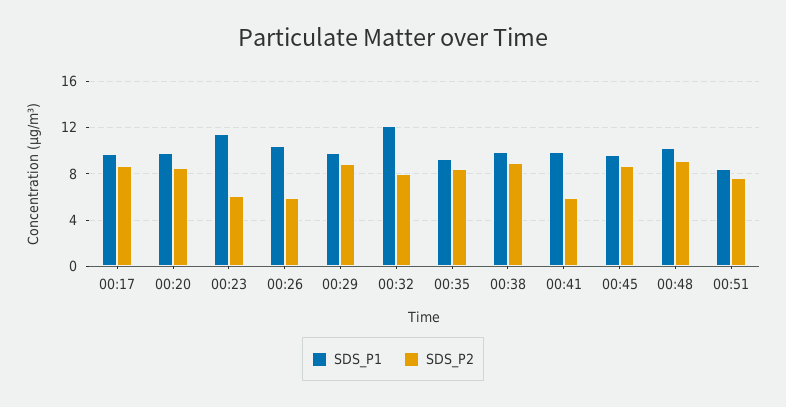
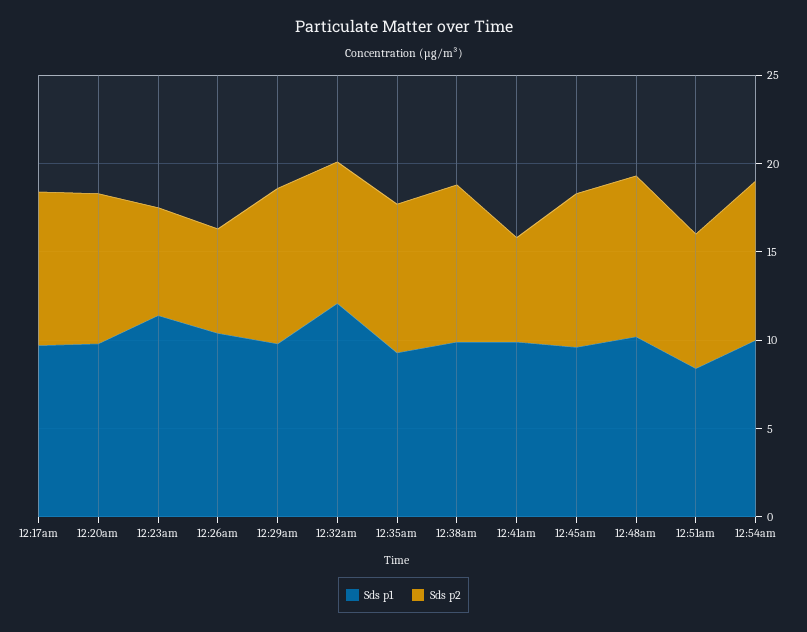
SDS_P1, 12:54am: none -> 10
SDS_P2, 12:54am: none -> 9

